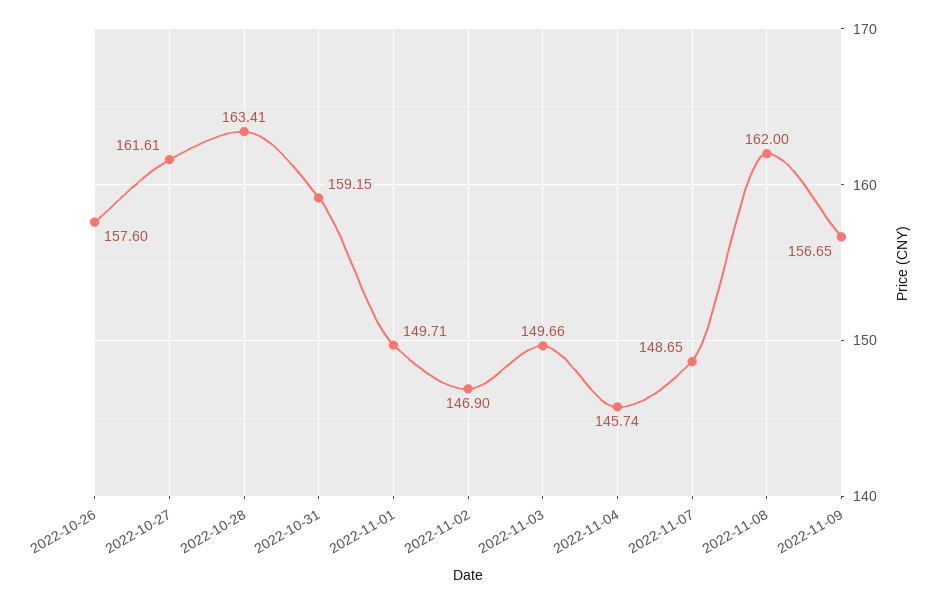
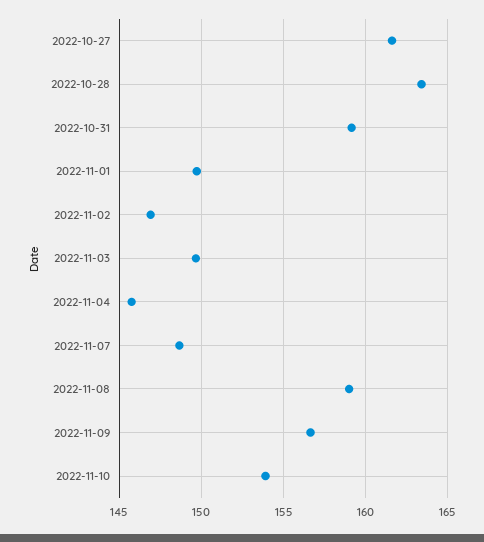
2022-10-26: 157.6 -> none
2022-11-08: 162 -> 159
2022-11-10: none -> 154

